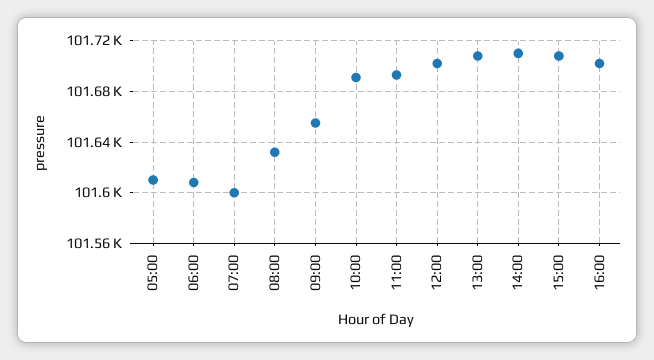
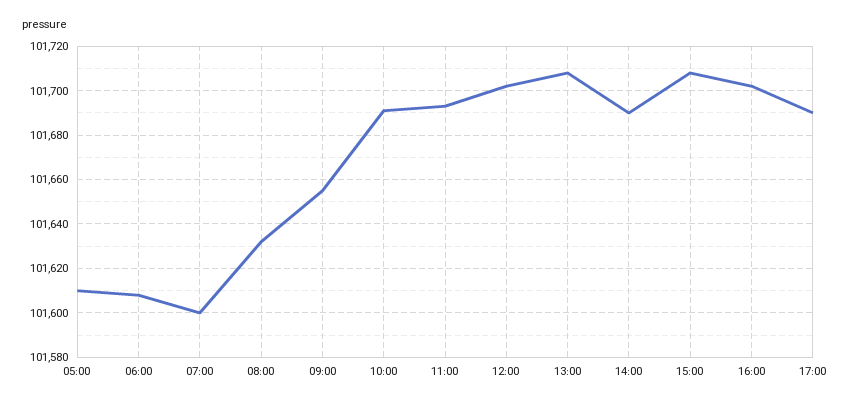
14:00: 101710 -> 101690
17:00: none -> 101690

